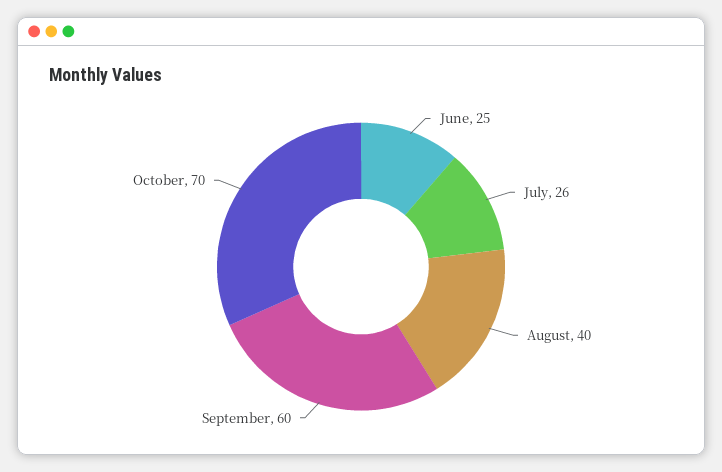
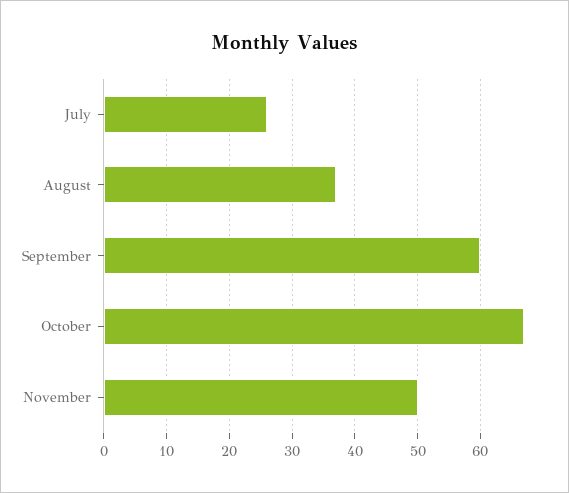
June: 25 -> none
August: 40 -> 37
October: 70 -> 67
November: none -> 50

